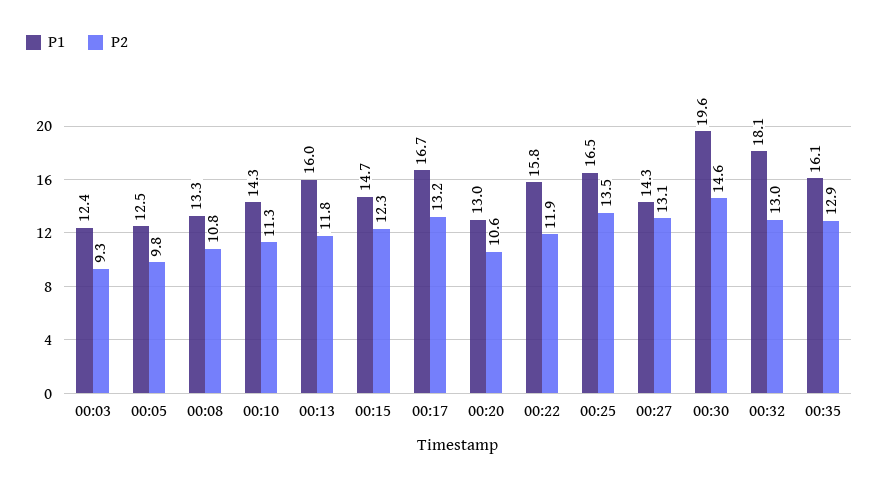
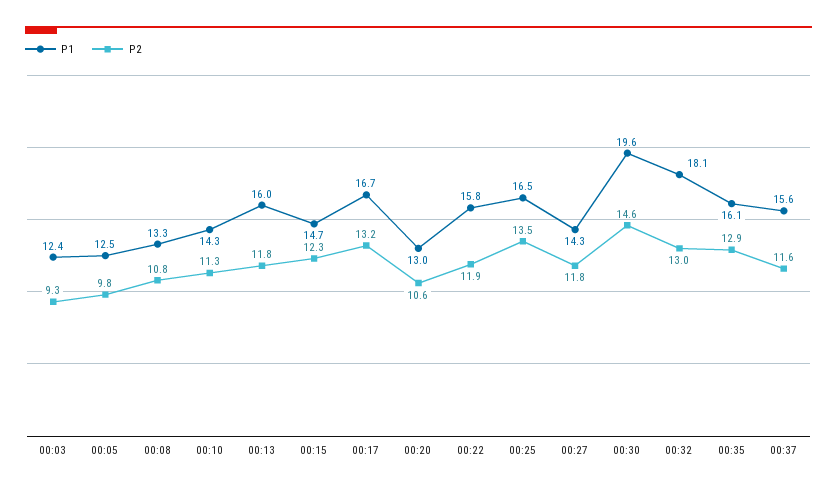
P2, 00:27: 13.1 -> 11.8
P1, 00:37: none -> 15.6
P2, 00:37: none -> 11.6

